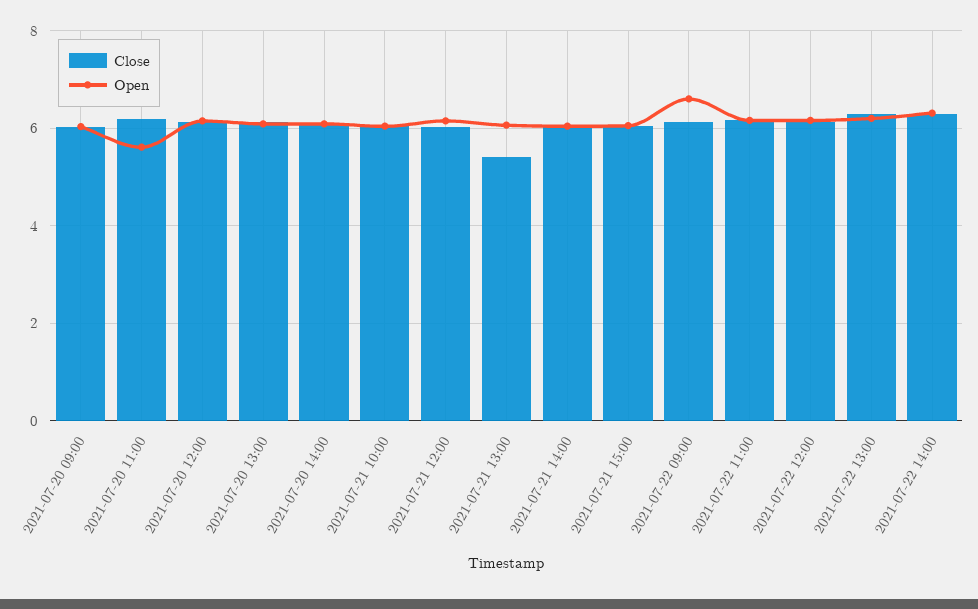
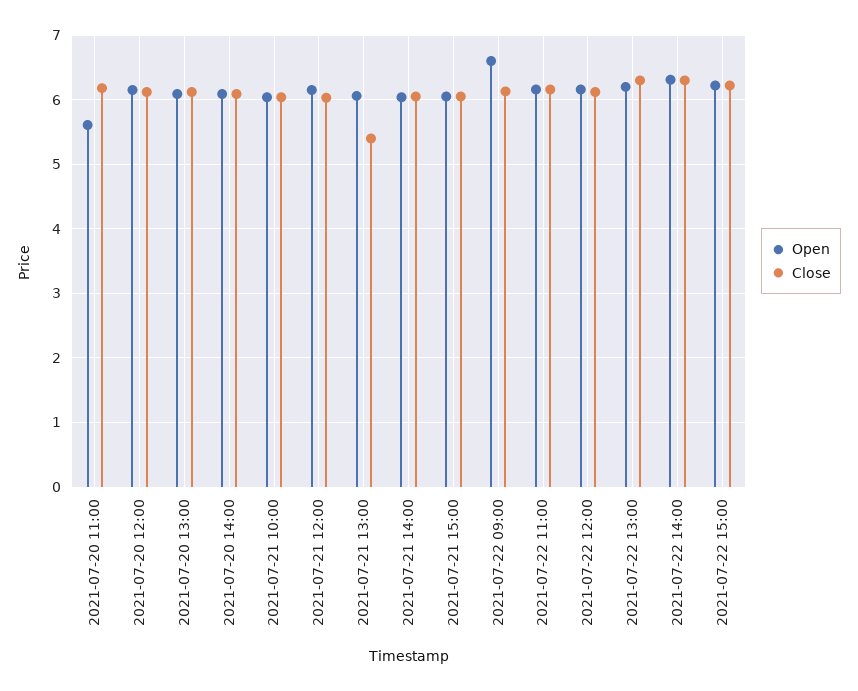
Close, 2021-07-20 09:00: 6 -> none
Open, 2021-07-20 09:00: 6 -> none
Open, 2021-07-22 15:00: none -> 6.2
Close, 2021-07-22 15:00: none -> 6.2

